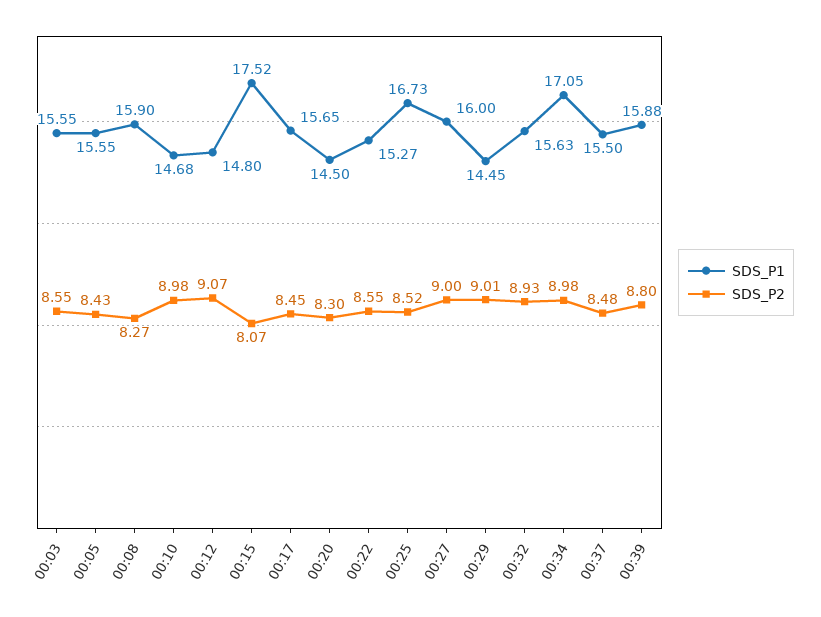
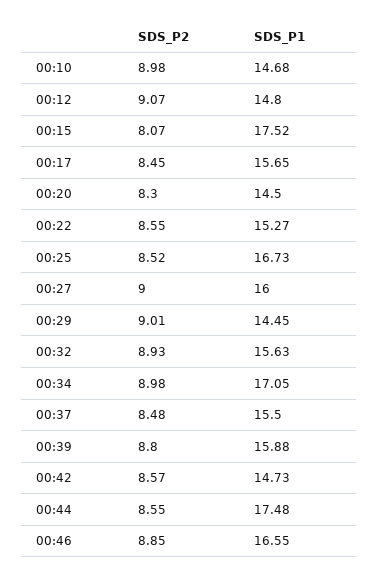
SDS_P1, 00:03: 15.55 -> none
SDS_P2, 00:03: 8.55 -> none
SDS_P1, 00:05: 15.55 -> none
SDS_P2, 00:05: 8.43 -> none
SDS_P1, 00:08: 15.9 -> none
SDS_P2, 00:08: 8.27 -> none
SDS_P2, 00:42: none -> 8.57
SDS_P1, 00:42: none -> 14.73
SDS_P2, 00:44: none -> 8.55
SDS_P1, 00:44: none -> 17.48
SDS_P2, 00:46: none -> 8.85
SDS_P1, 00:46: none -> 16.55

